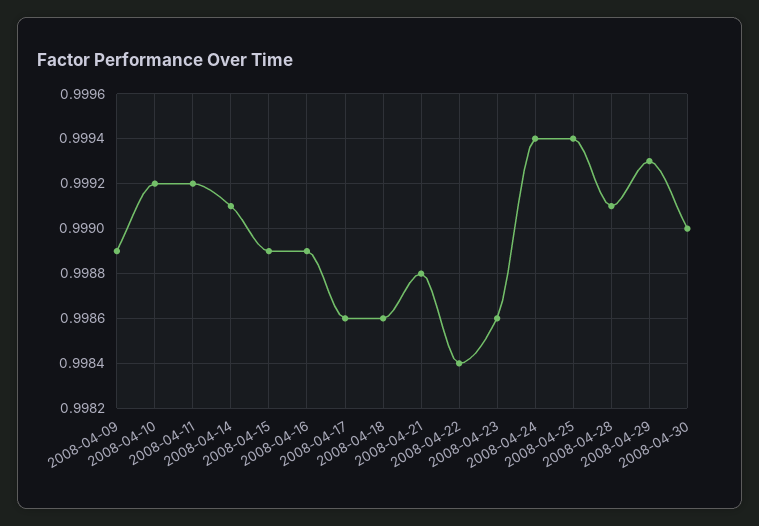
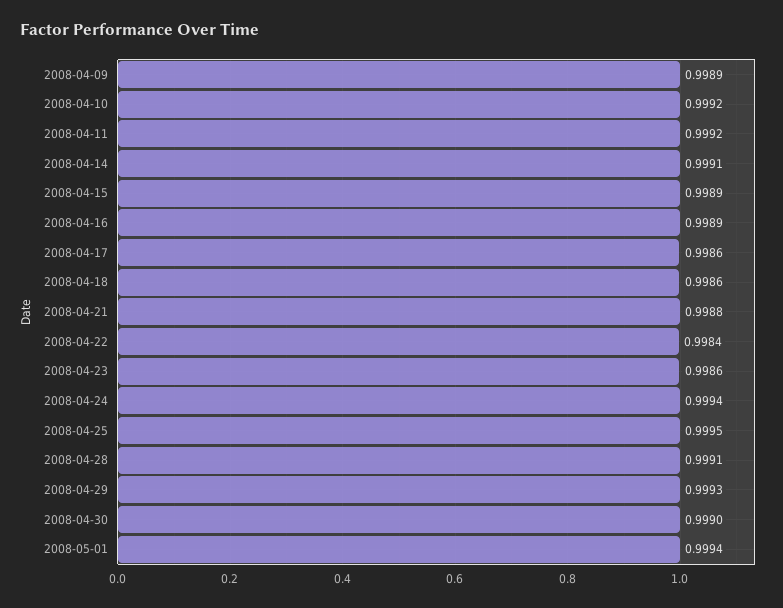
2008-04-25: 0.9994 -> 0.9995
2008-05-01: none -> 0.9994

